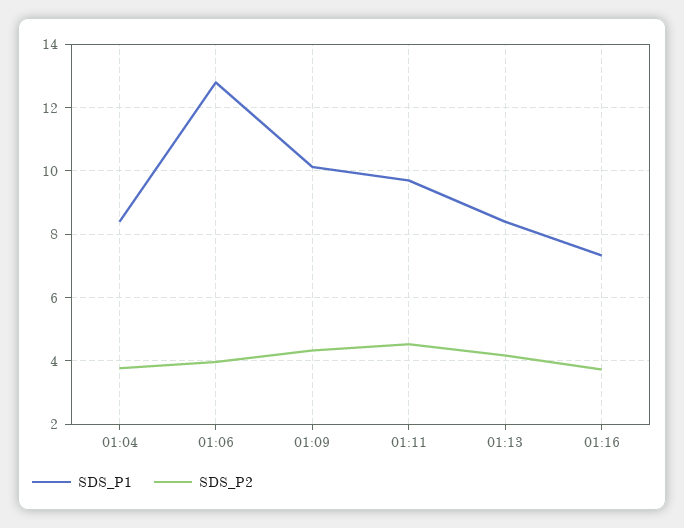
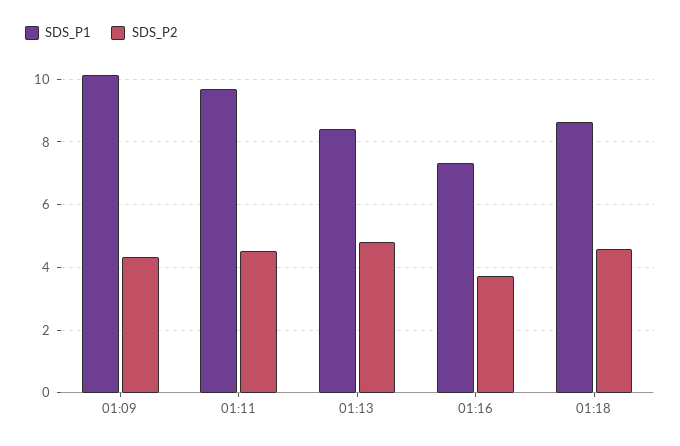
SDS_P1, 01:04: 8.4 -> none
SDS_P2, 01:04: 3.8 -> none
SDS_P1, 01:06: 12.8 -> none
SDS_P2, 01:06: 4 -> none
SDS_P2, 01:13: 4.2 -> 4.8
SDS_P1, 01:18: none -> 8.6
SDS_P2, 01:18: none -> 4.6

